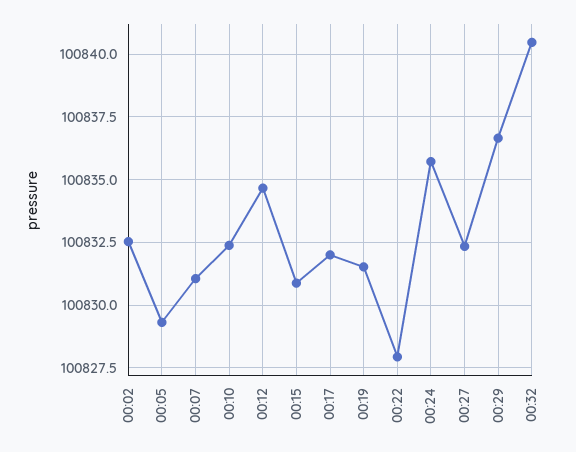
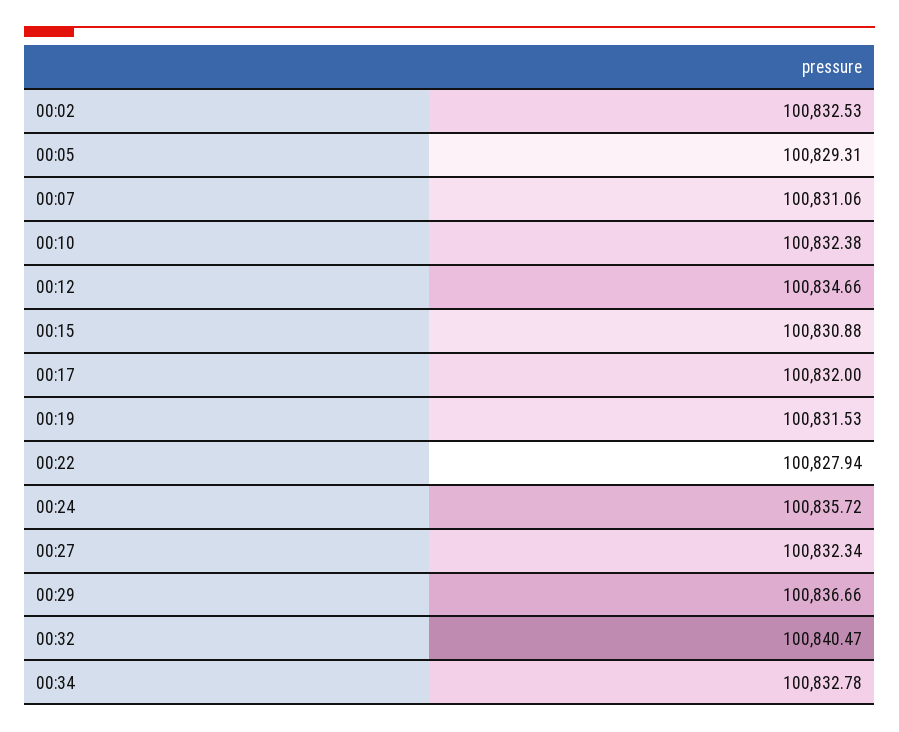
00:34: none -> 100832.78

